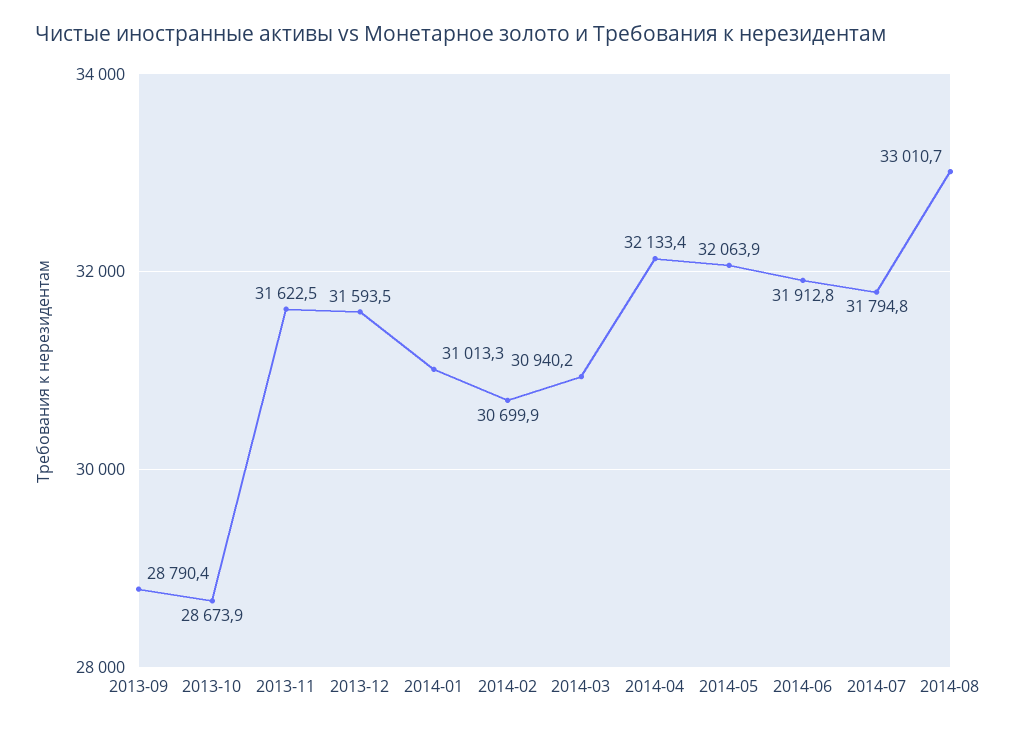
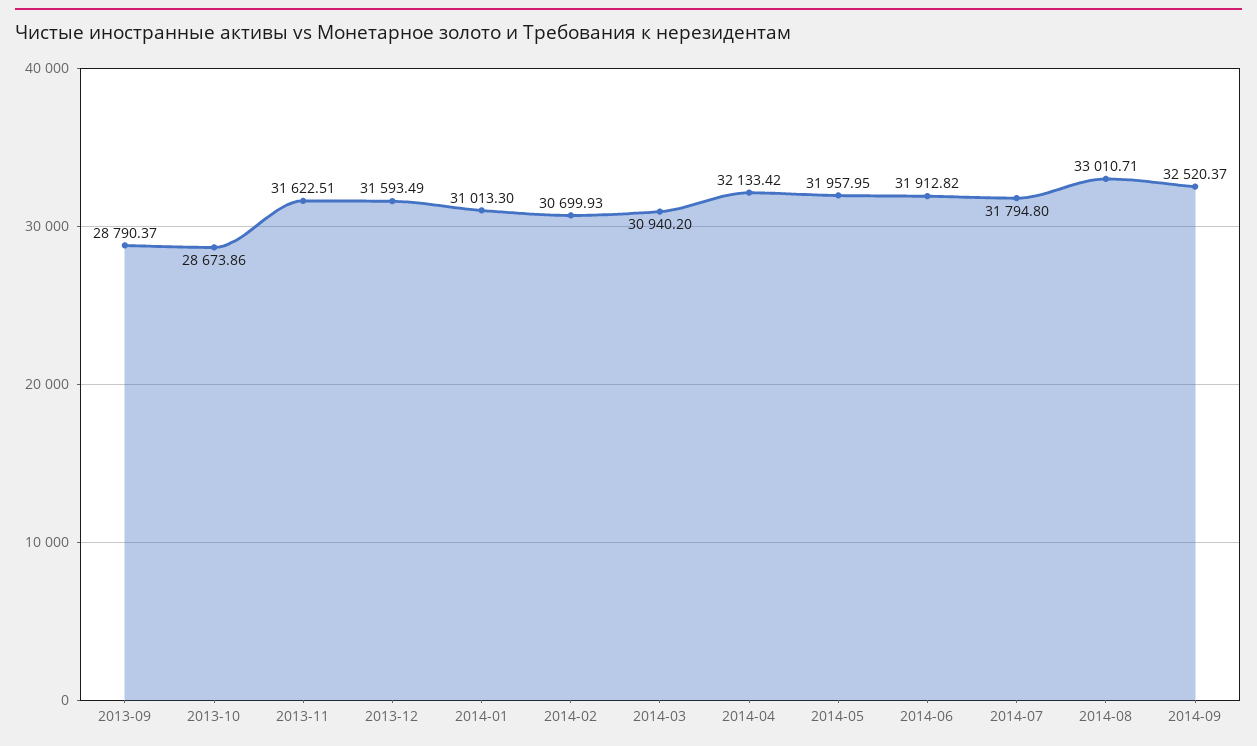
2014-05: 32063.9 -> 31957.95
2014-09: none -> 32520.37

